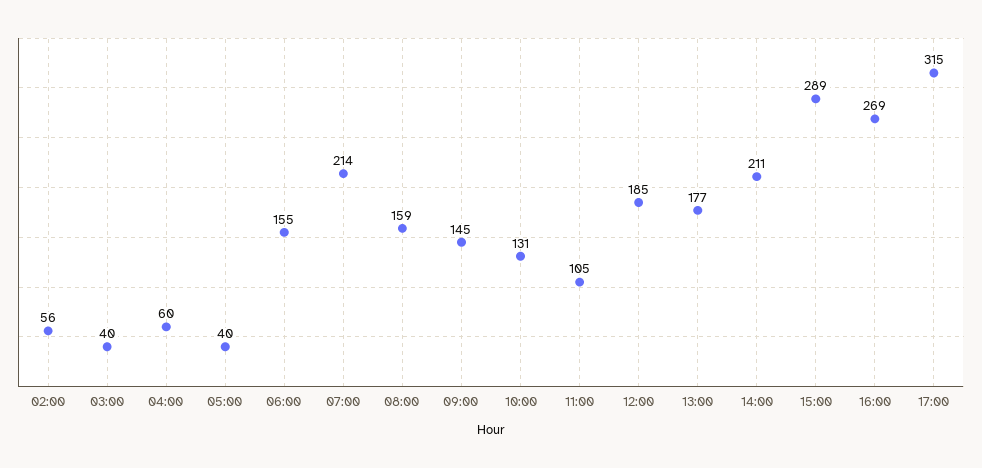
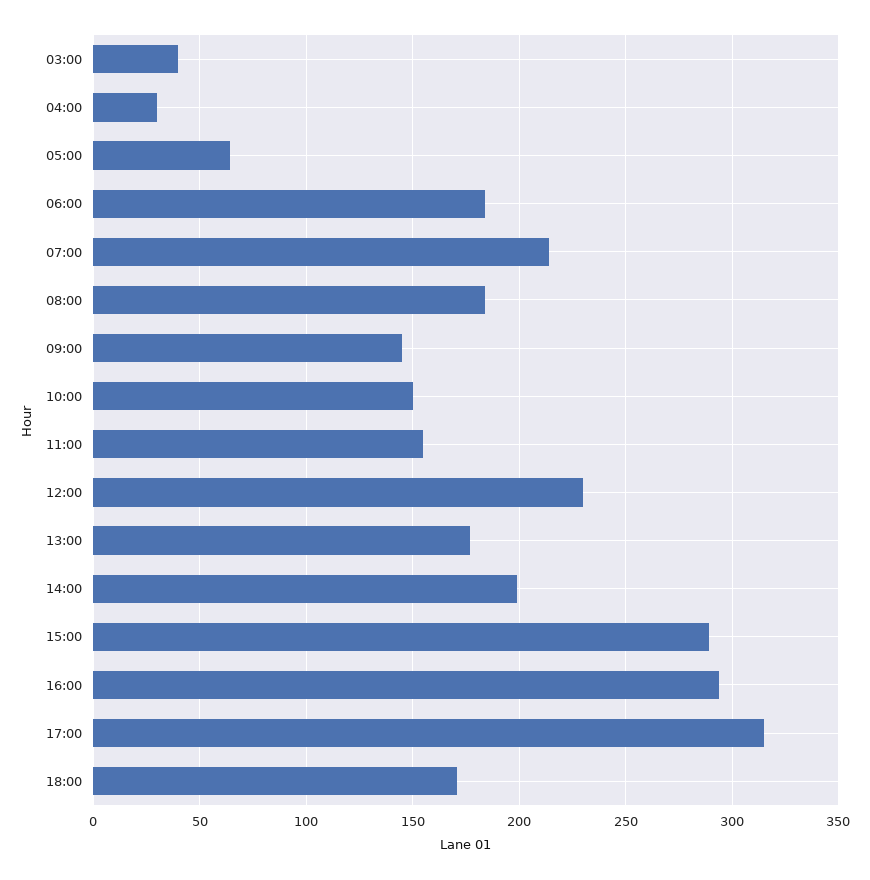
02:00: 56 -> none
04:00: 60 -> 30
05:00: 40 -> 65
06:00: 155 -> 185
08:00: 159 -> 185
10:00: 131 -> 150
11:00: 105 -> 155
12:00: 185 -> 230
14:00: 211 -> 200
16:00: 269 -> 295
18:00: none -> 170

